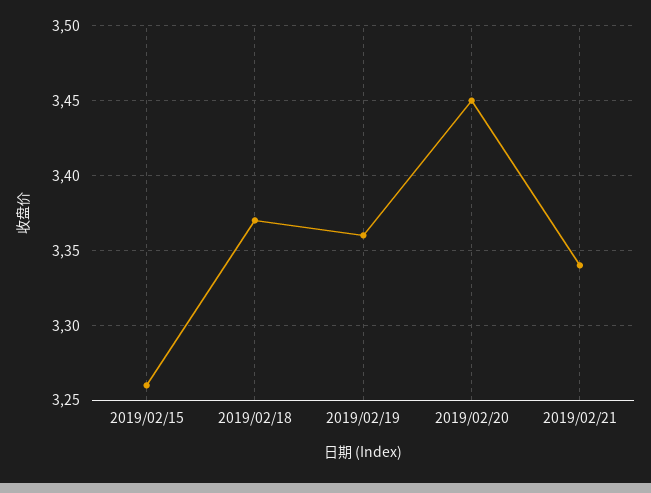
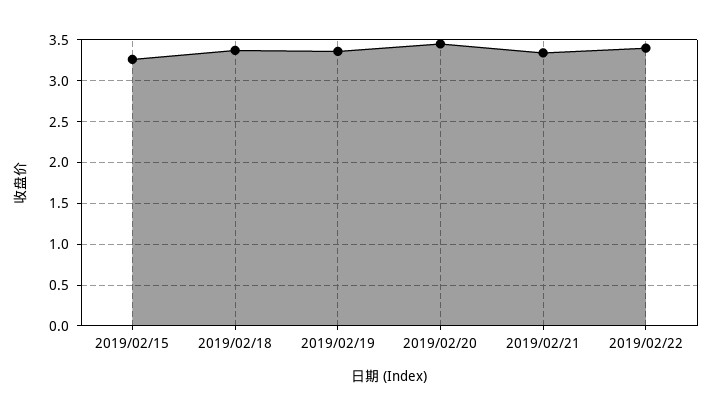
2019/02/22: none -> 3.4

